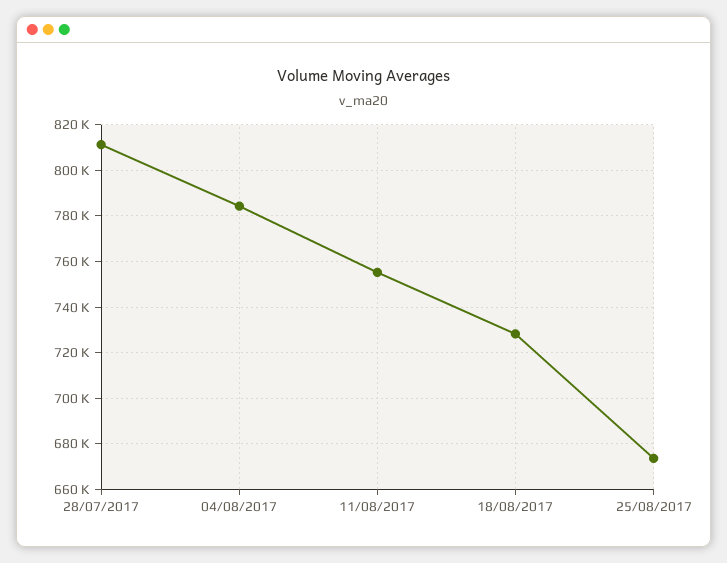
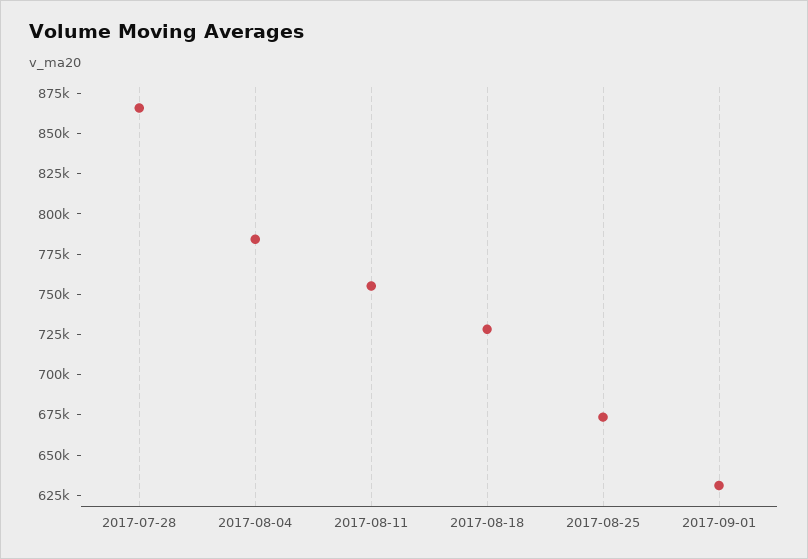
28/07/2017: 810000 -> 865000
2017-09-01: none -> 630000

